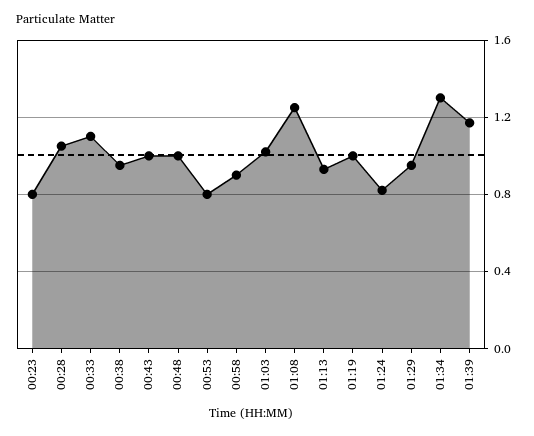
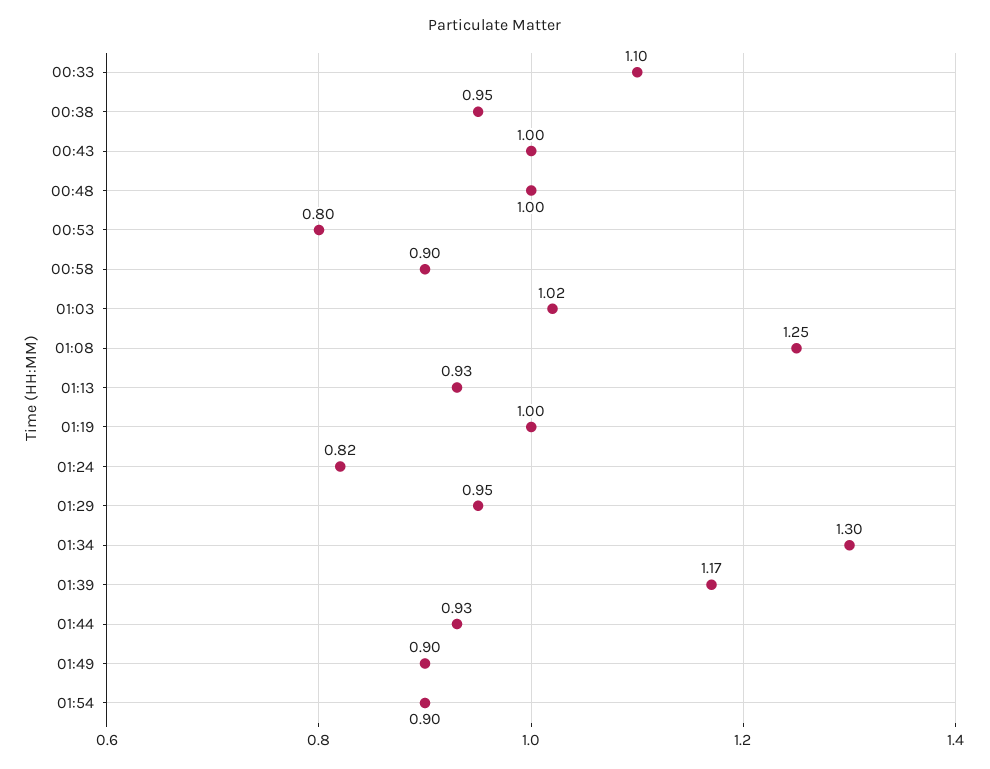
00:23: 0.8 -> none
00:28: 1.05 -> none
01:44: none -> 0.93
01:49: none -> 0.9
01:54: none -> 0.9

